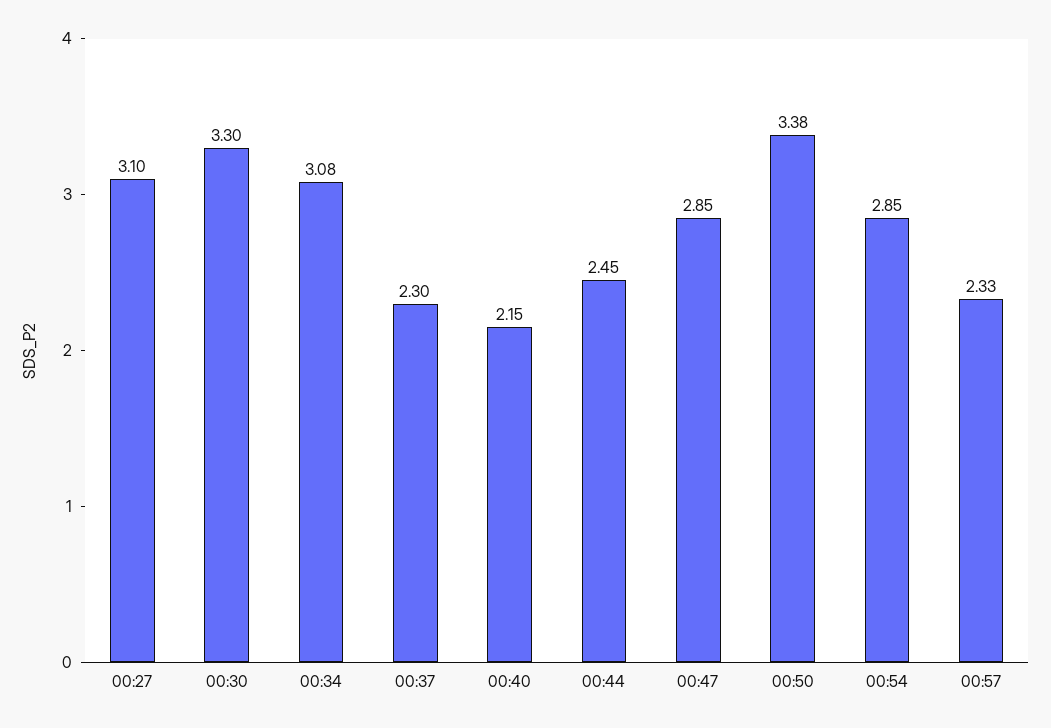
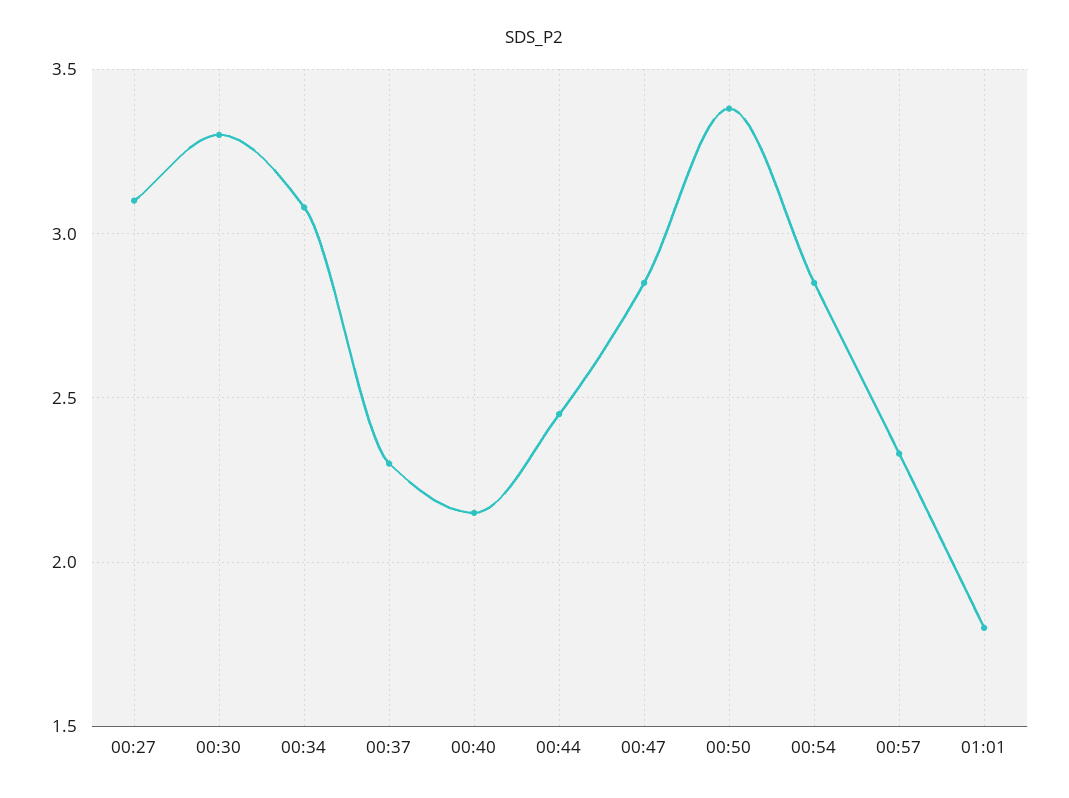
01:01: none -> 1.8

